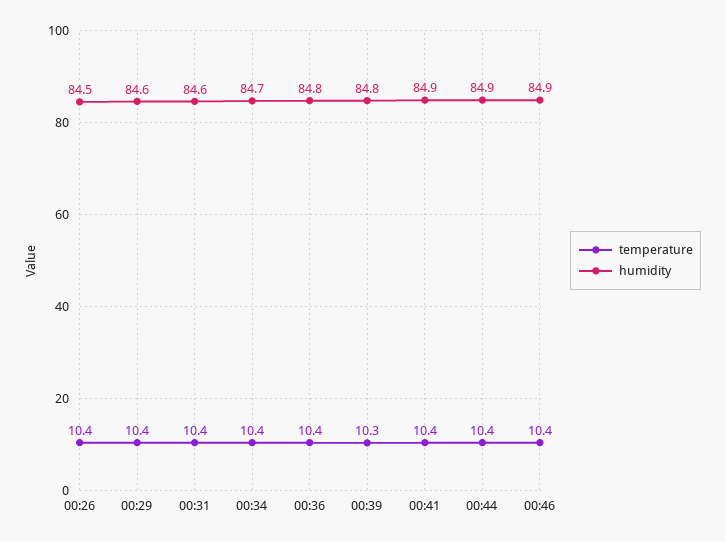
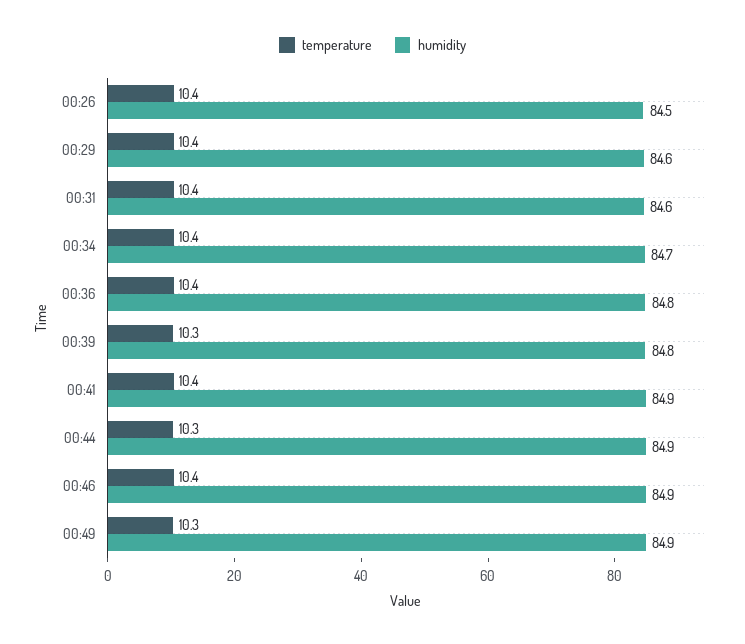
temperature, 00:44: 10.4 -> 10.3
temperature, 00:49: none -> 10.3
humidity, 00:49: none -> 84.9

